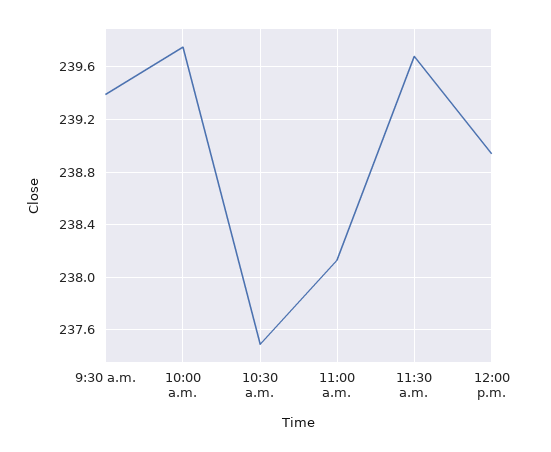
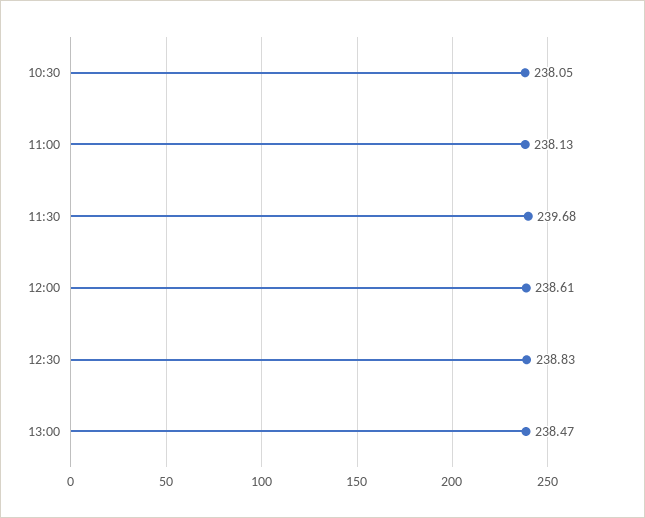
9:30 a.m.: 239.4 -> none
10:00 a.m.: 239.75 -> none
10:30 a.m.: 237.5 -> 238.05
12:00 p.m.: 238.95 -> 238.61
12:30: none -> 238.83
13:00: none -> 238.47

